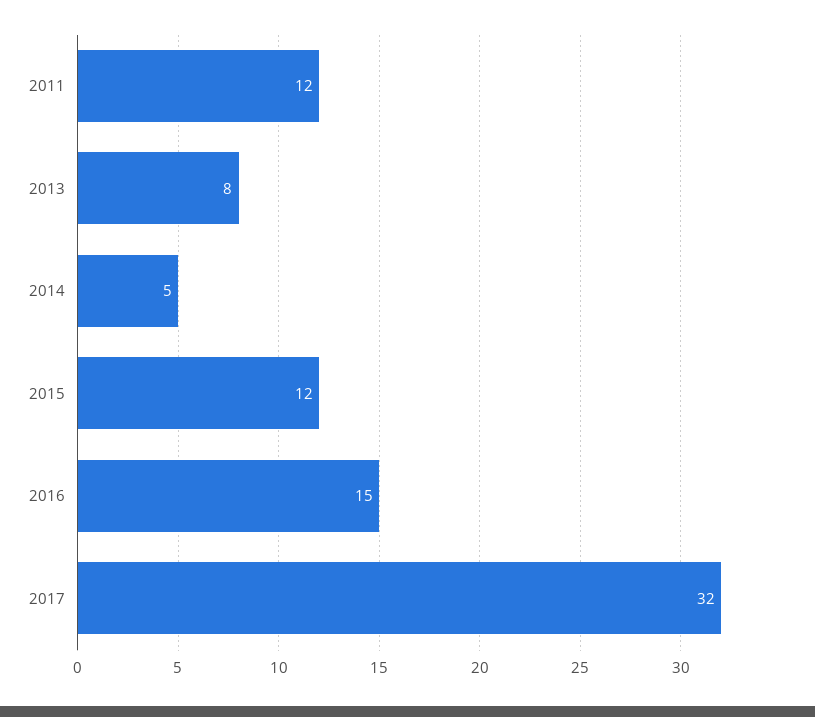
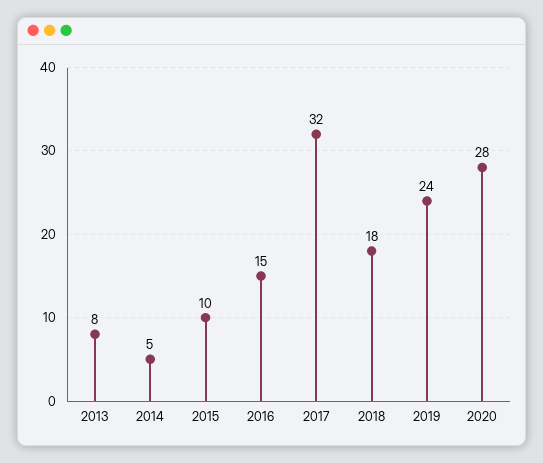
2011: 12 -> none
2015: 12 -> 10
2018: none -> 18
2019: none -> 24
2020: none -> 28

